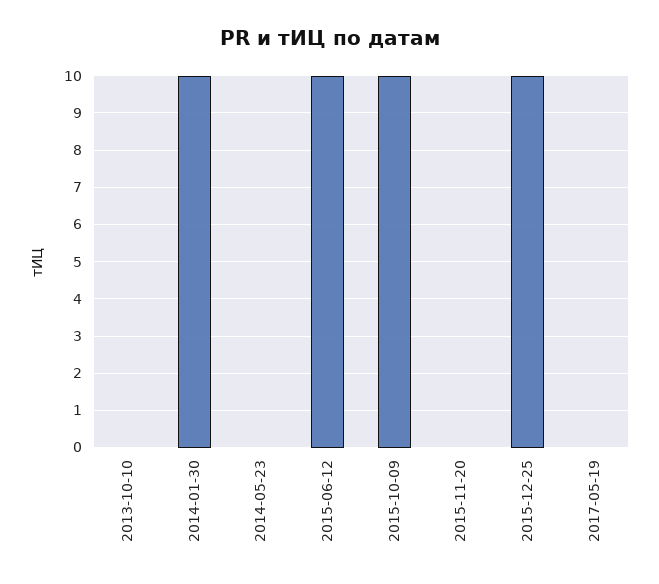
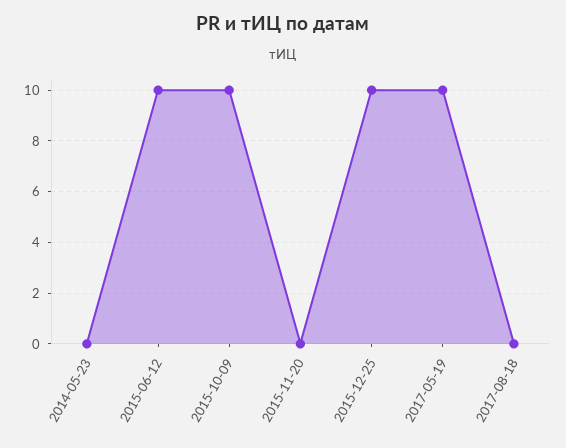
2013-10-10: 0 -> none
2014-01-30: 10 -> none
2017-05-19: 0 -> 10
2017-08-18: none -> 0

